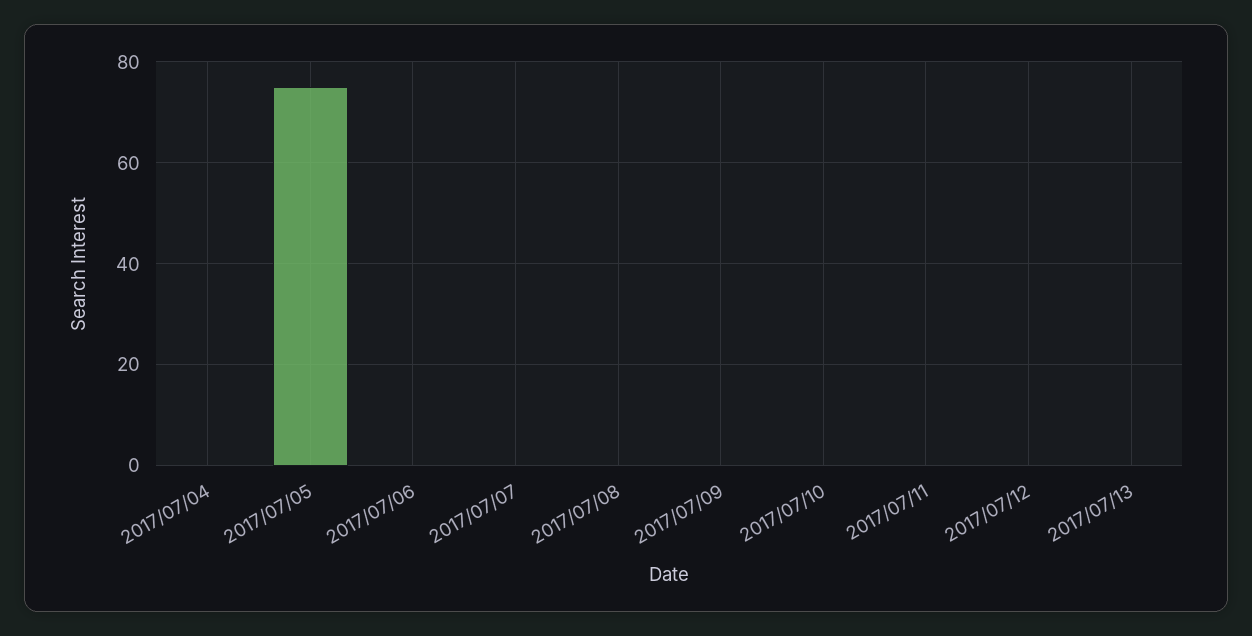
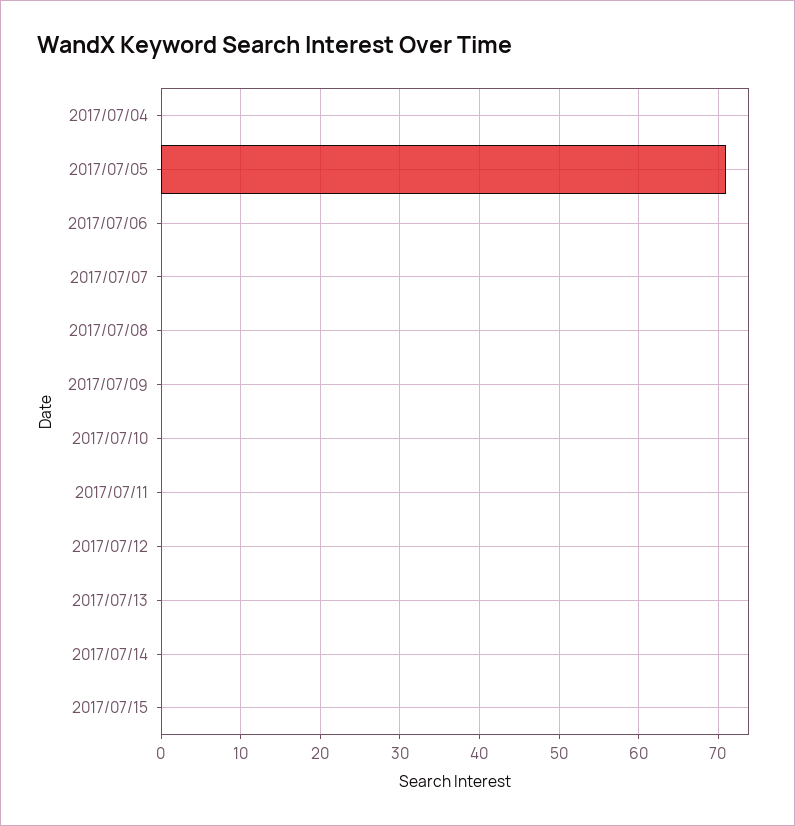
2017/07/05: 75 -> 71
2017/07/14: none -> 0
2017/07/15: none -> 0

